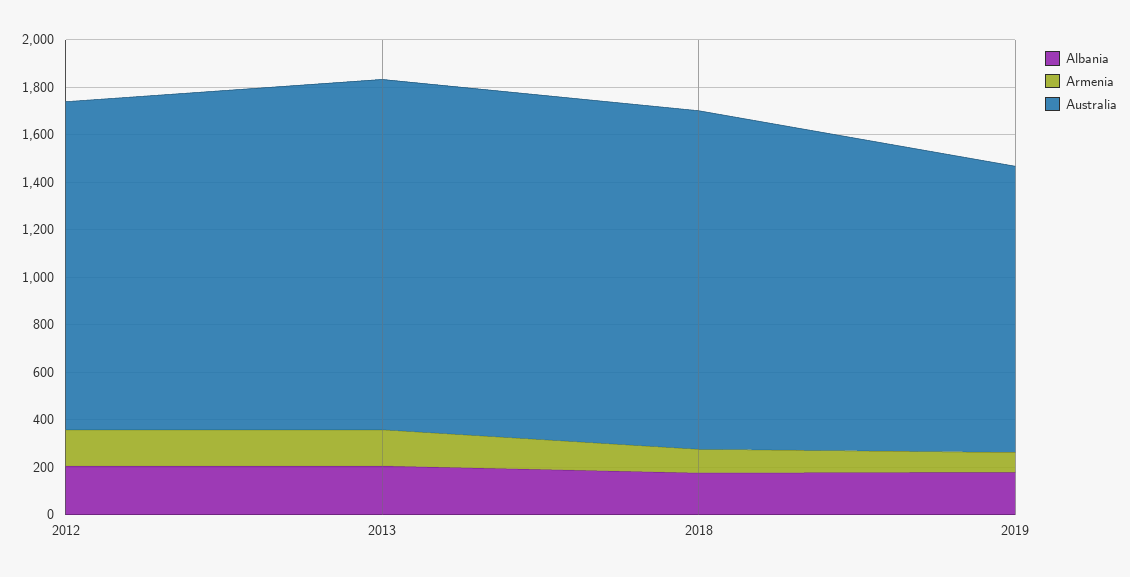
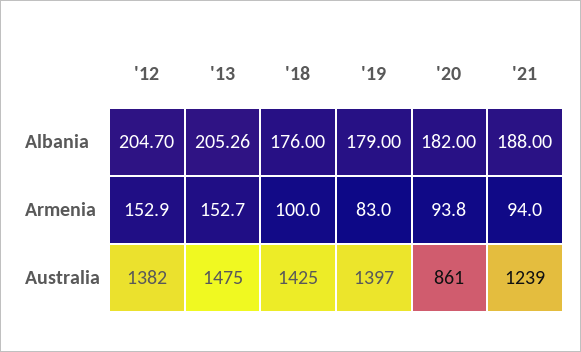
Australia, 2019: 1200 -> 1397
Albania, '20: none -> 182
Albania, '21: none -> 188
Armenia, '20: none -> 93.8
Armenia, '21: none -> 94
Australia, '20: none -> 861
Australia, '21: none -> 1239

